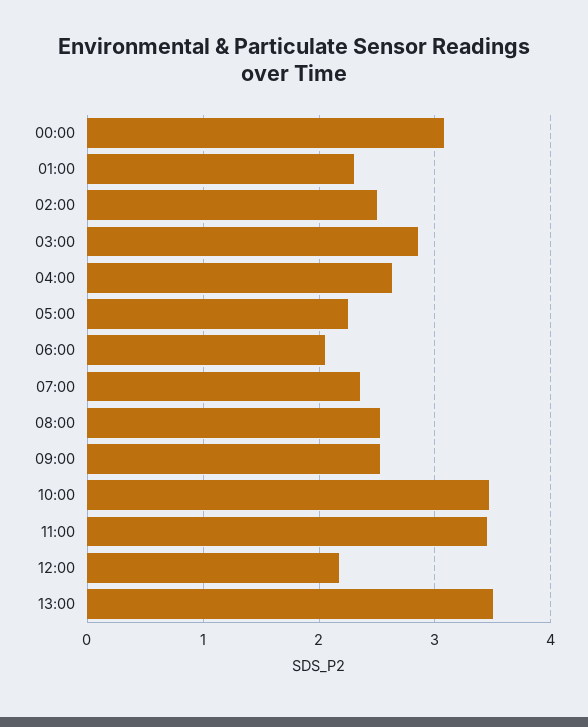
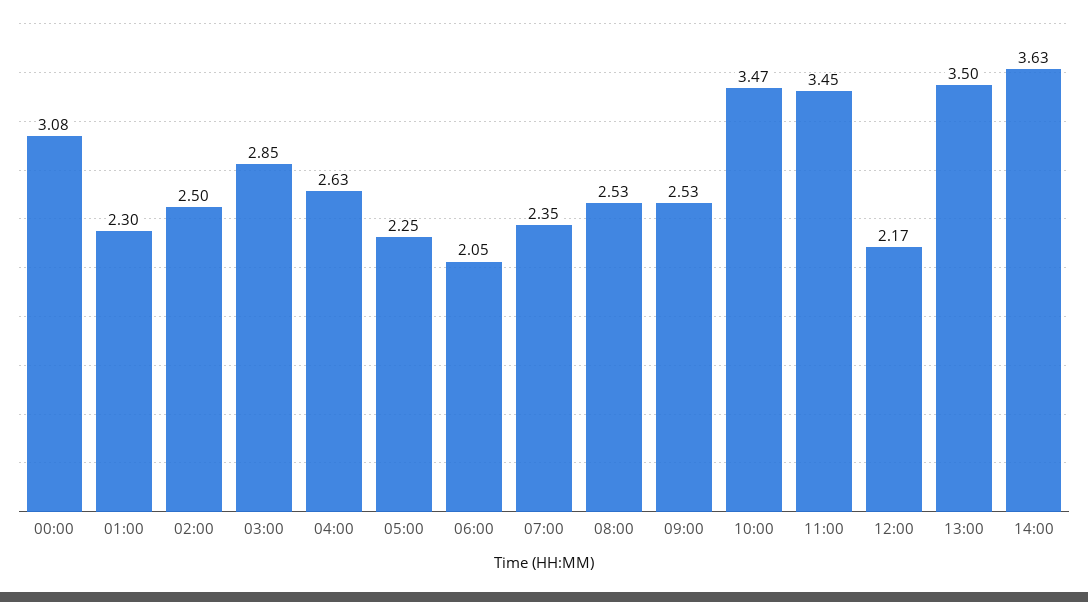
14:00: none -> 3.63

